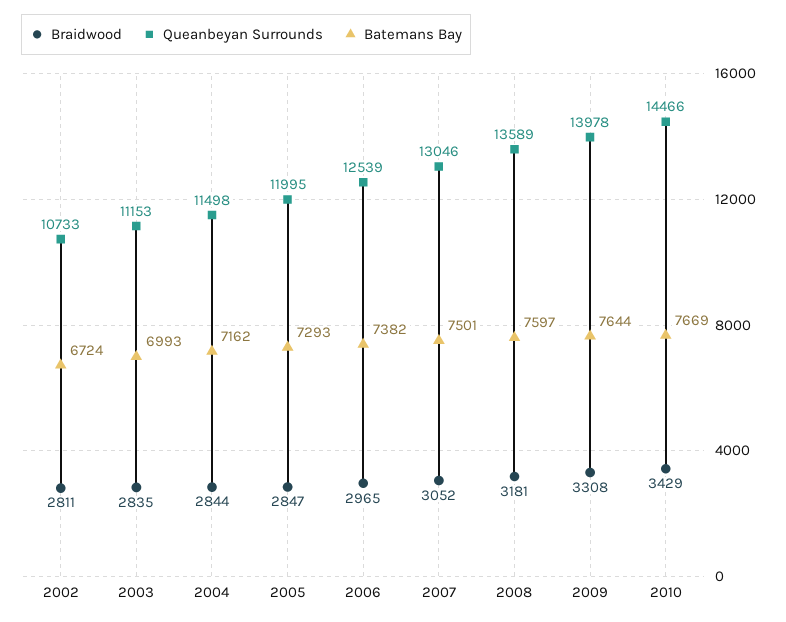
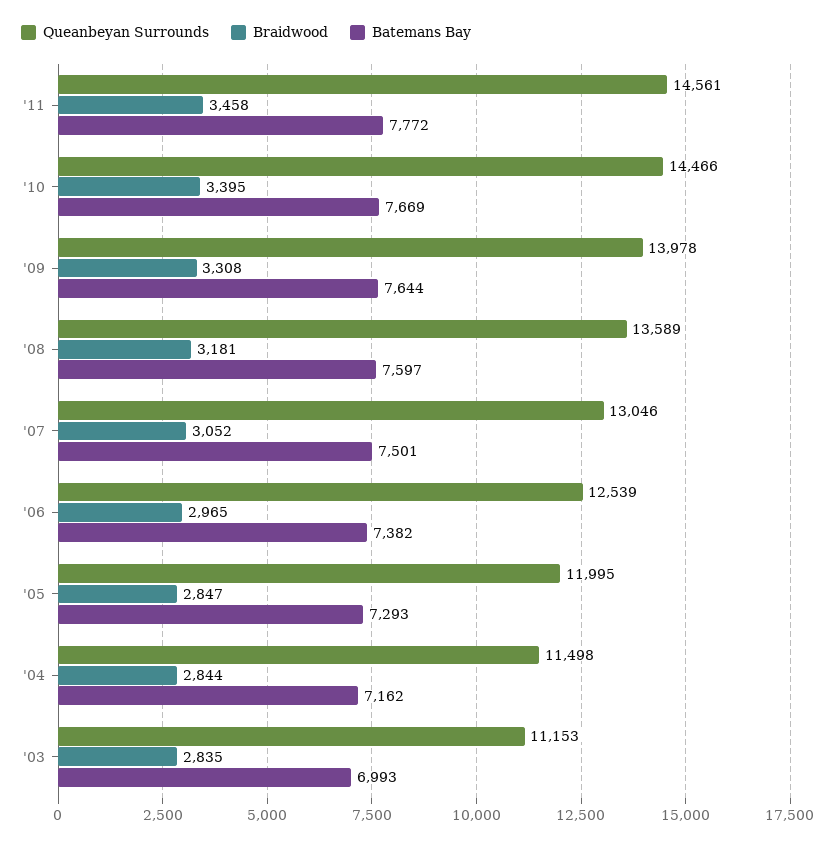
Braidwood, 2002: 2811 -> none
Queanbeyan Surrounds, 2002: 10733 -> none
Batemans Bay, 2002: 6724 -> none
Braidwood, 2010: 3429 -> 3395
Queanbeyan Surrounds, '11: none -> 14561
Braidwood, '11: none -> 3458
Batemans Bay, '11: none -> 7772

